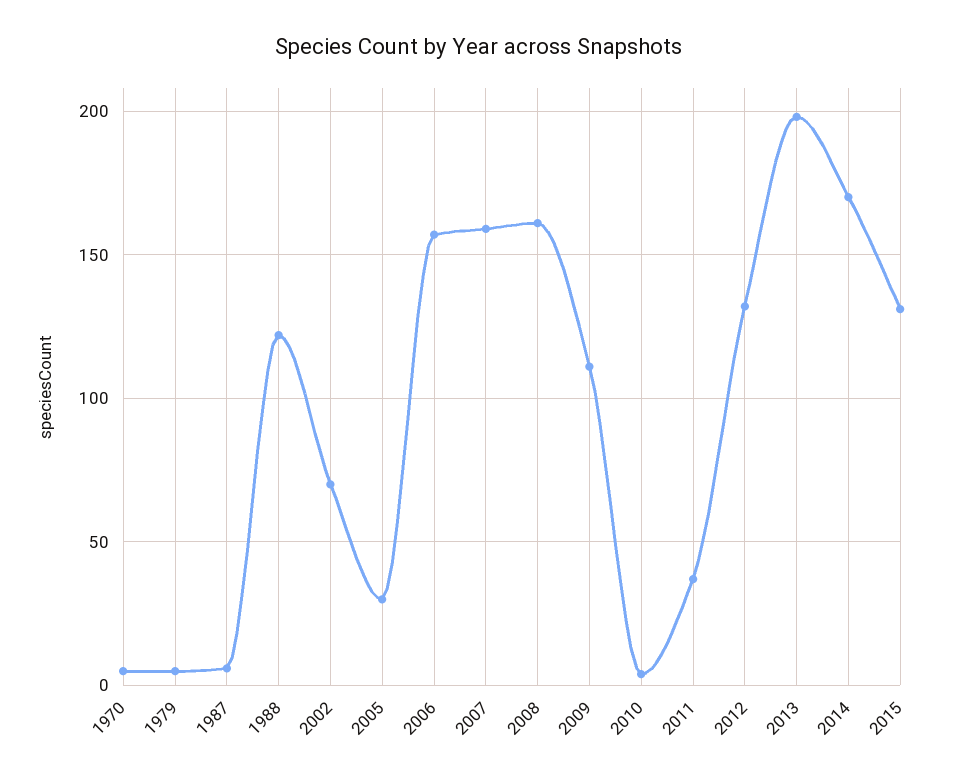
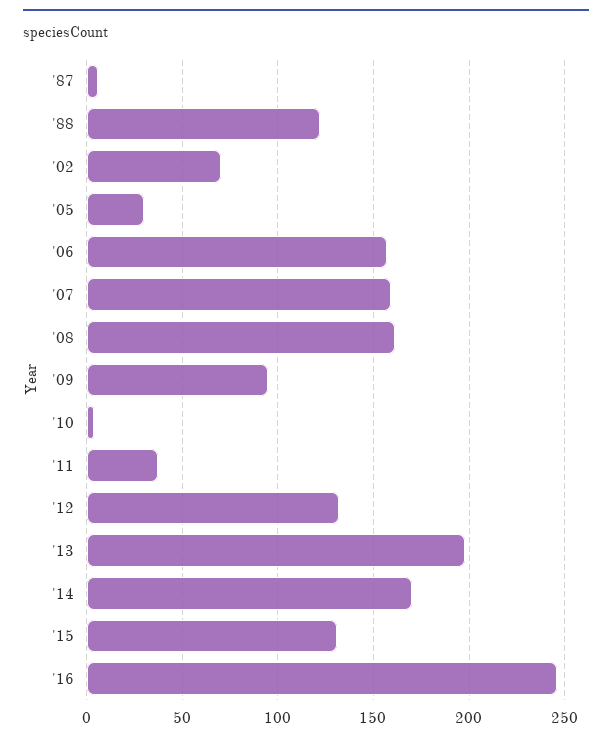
1970: 5 -> none
1979: 5 -> none
2009: 110 -> 95
'16: none -> 245

